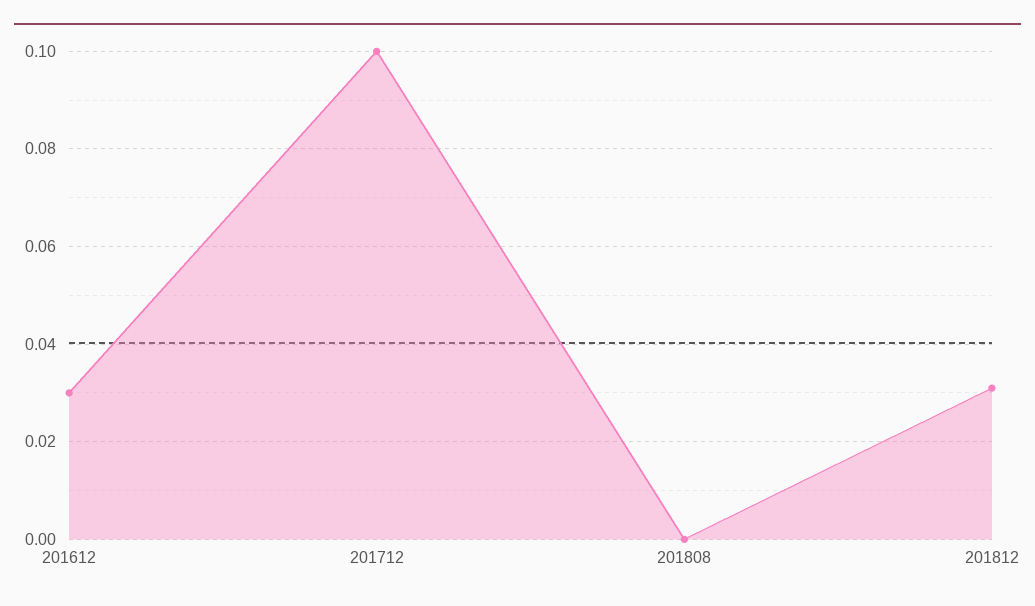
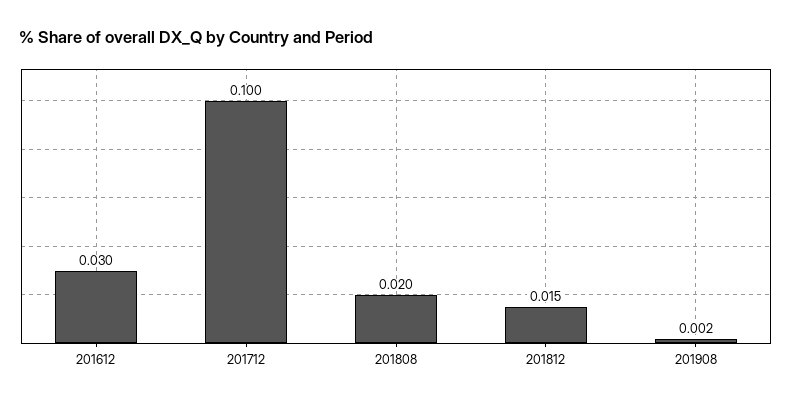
201808: 0 -> 0.02
201812: 0.03 -> 0.015
201908: none -> 0.002

